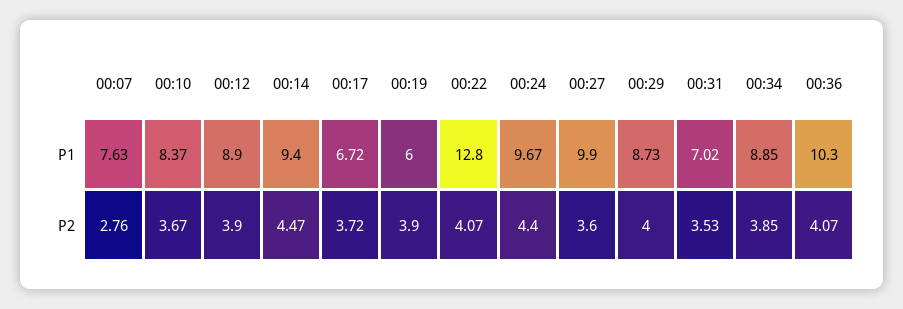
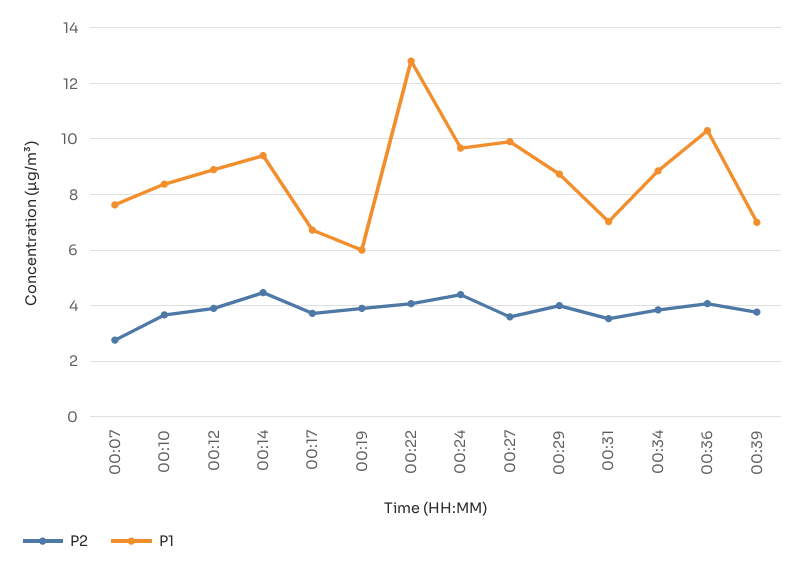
P2, 00:39: none -> 3.75
P1, 00:39: none -> 7

